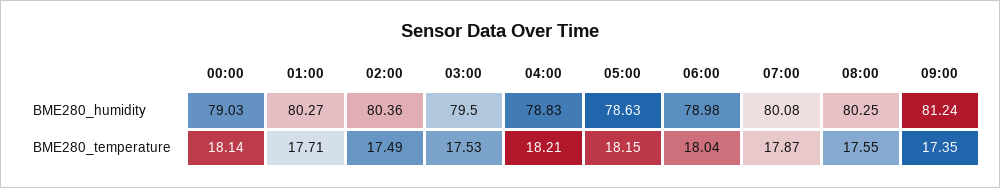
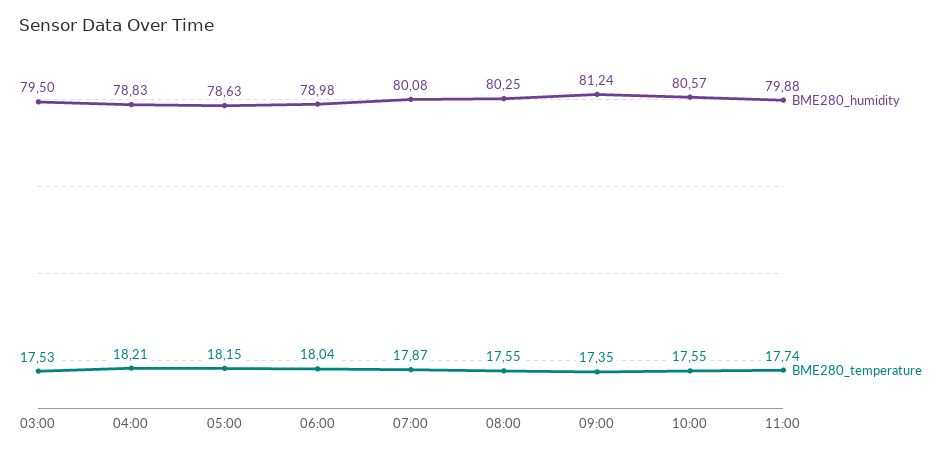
BME280_humidity, 00:00: 79.03 -> none
BME280_humidity, 01:00: 80.27 -> none
BME280_humidity, 02:00: 80.36 -> none
BME280_temperature, 00:00: 18.14 -> none
BME280_temperature, 01:00: 17.71 -> none
BME280_temperature, 02:00: 17.49 -> none
BME280_humidity, 10:00: none -> 80.57
BME280_temperature, 10:00: none -> 17.55
BME280_humidity, 11:00: none -> 79.88
BME280_temperature, 11:00: none -> 17.74

